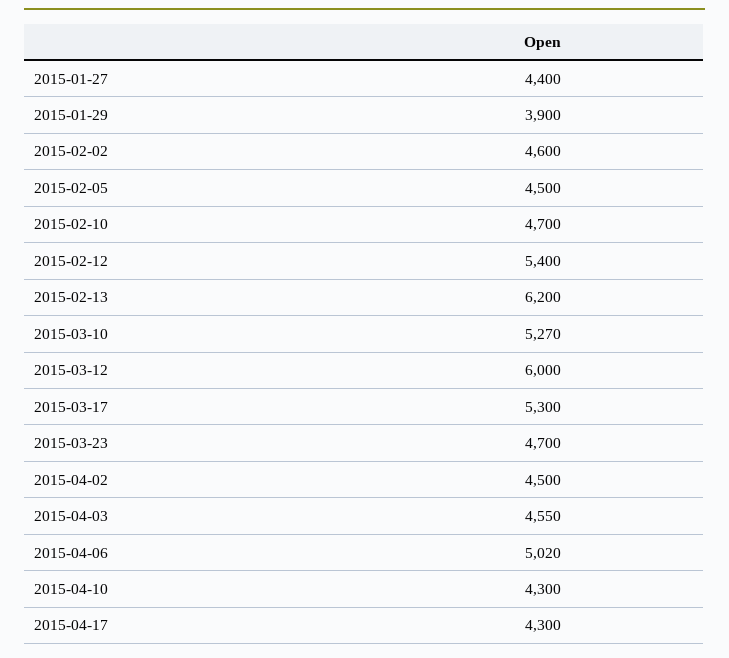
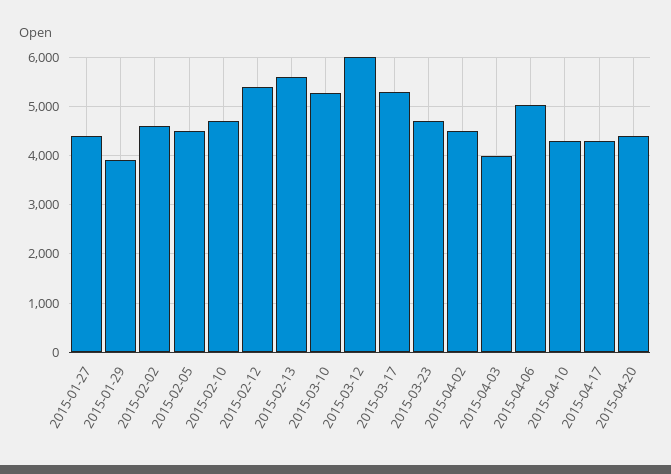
2015-02-13: 6200 -> 5600
2015-04-03: 4550 -> 4000
2015-04-20: none -> 4400

